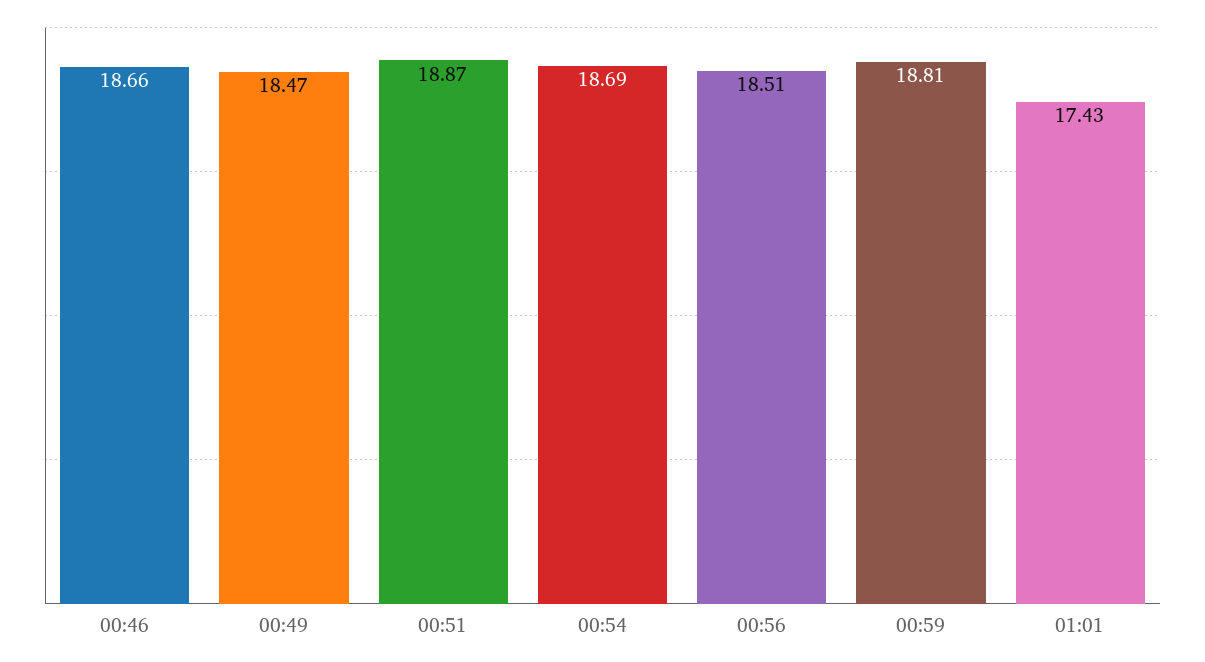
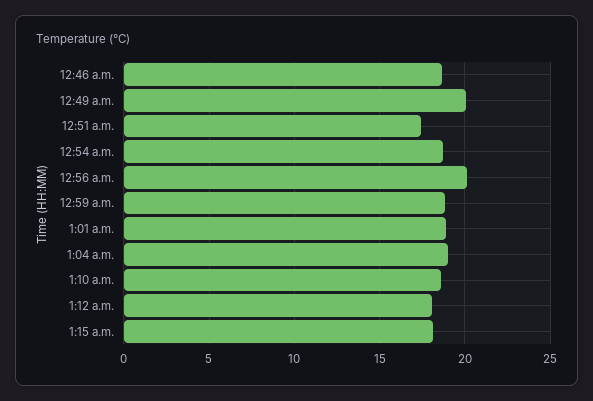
00:49: 18.47 -> 20
00:51: 18.87 -> 17.5
00:56: 18.51 -> 20
01:01: 17.43 -> 19
1:04 a.m.: none -> 19
1:10 a.m.: none -> 18.5
1:12 a.m.: none -> 18
1:15 a.m.: none -> 18

